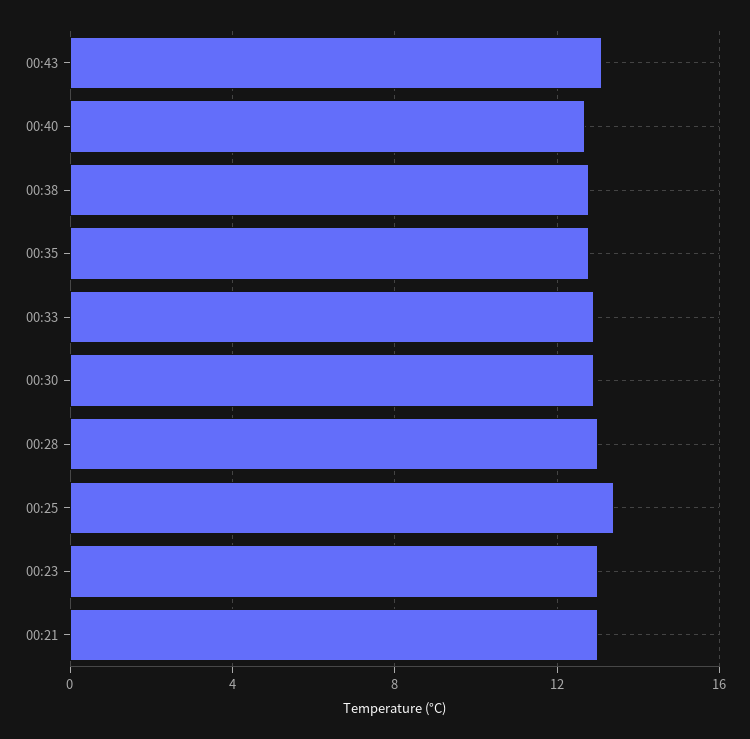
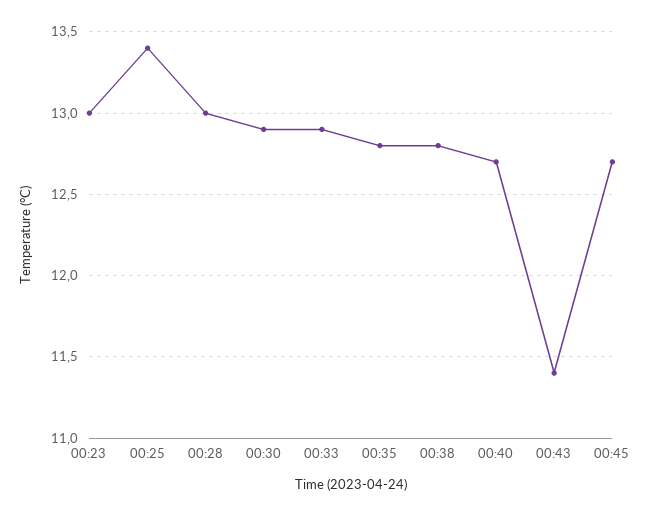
00:43: 13 -> 11.4
00:21: 13 -> none
00:45: none -> 12.7

